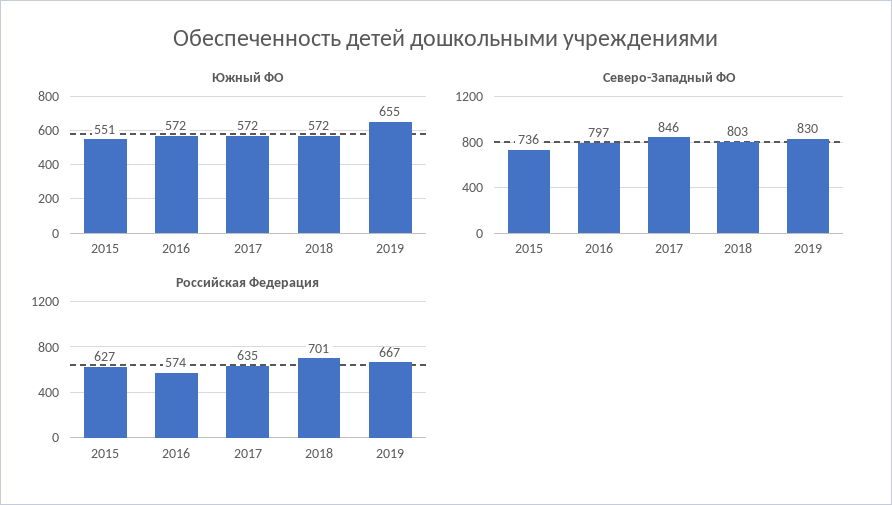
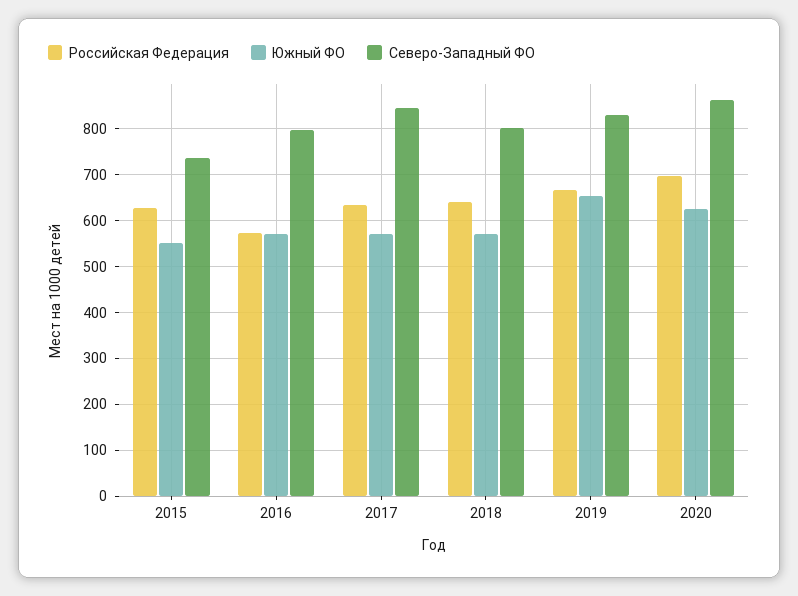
Российская Федерация, 2018: 701 -> 640
Российская Федерация, 2020: none -> 700
Южный ФО, 2020: none -> 620
Северо-Западный ФО, 2020: none -> 860

